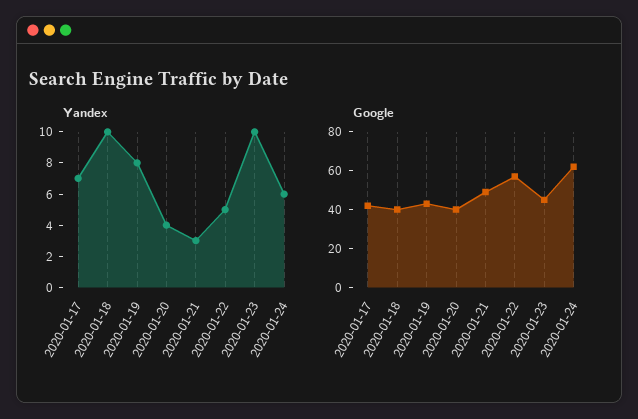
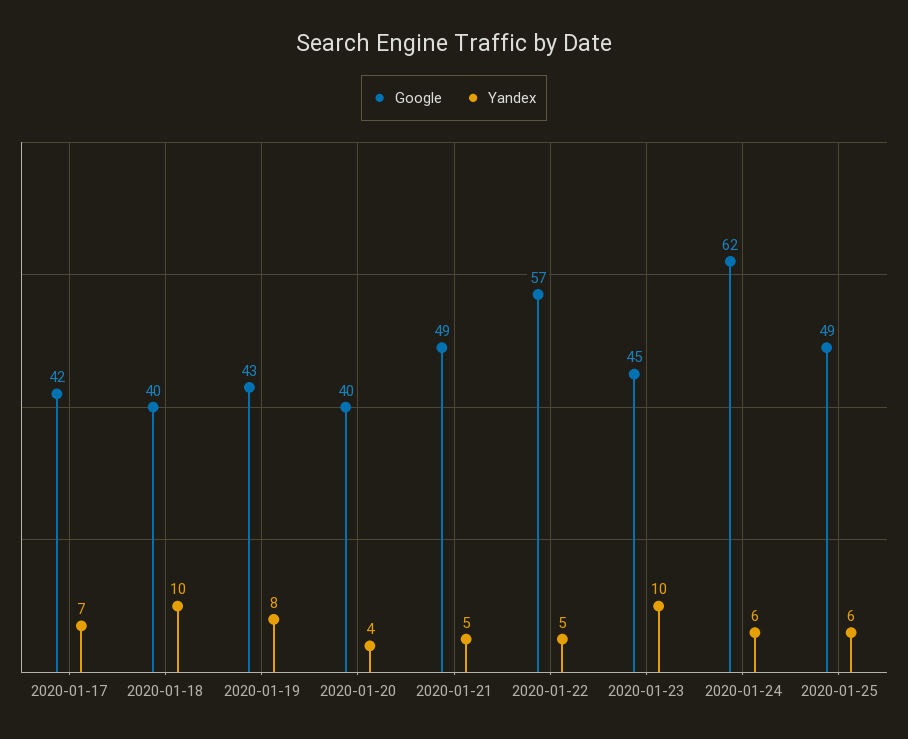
Yandex, 2020-01-21: 3 -> 5
Google, 2020-01-25: none -> 49
Yandex, 2020-01-25: none -> 6

